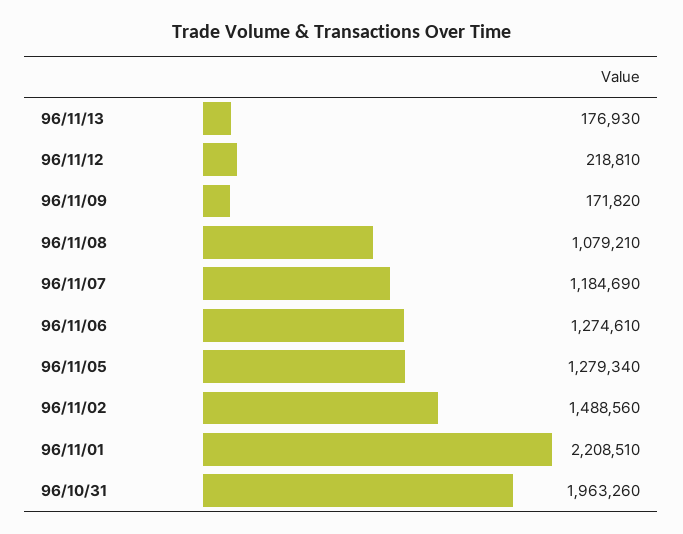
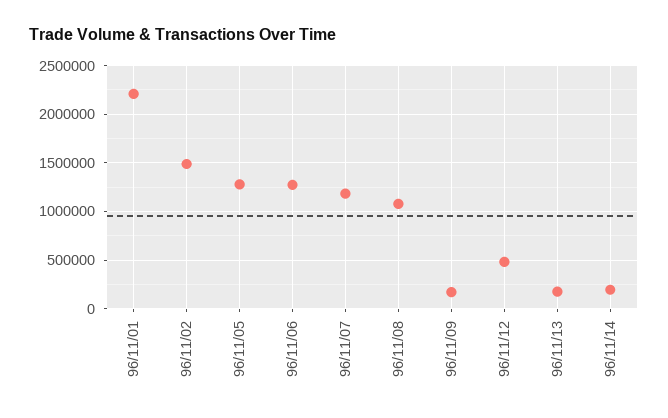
96/11/12: 218810 -> 500000
96/10/31: 1963260 -> none
96/11/14: none -> 200000

